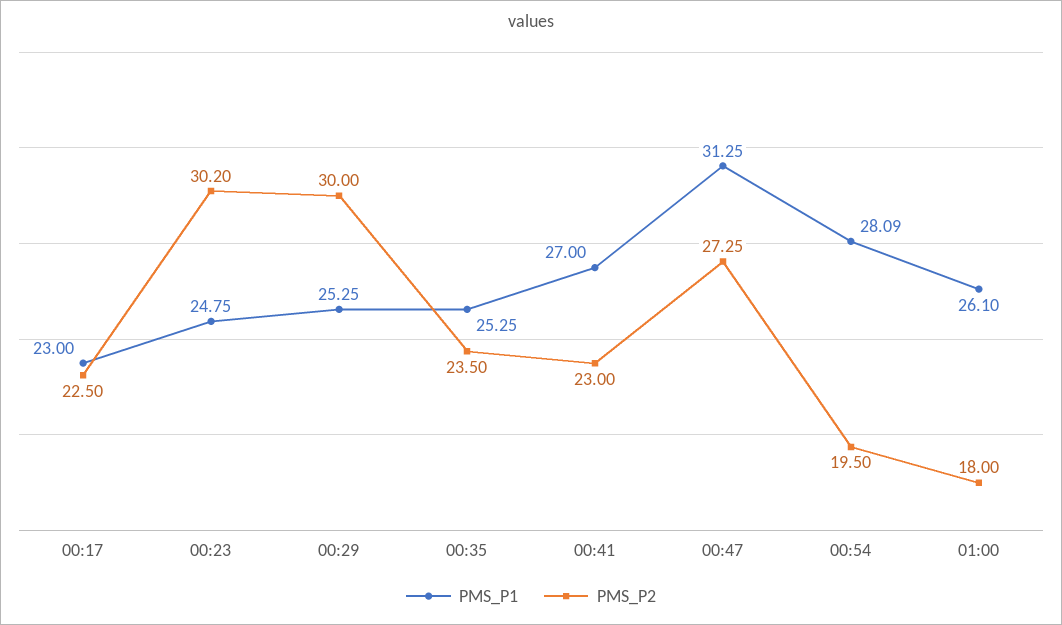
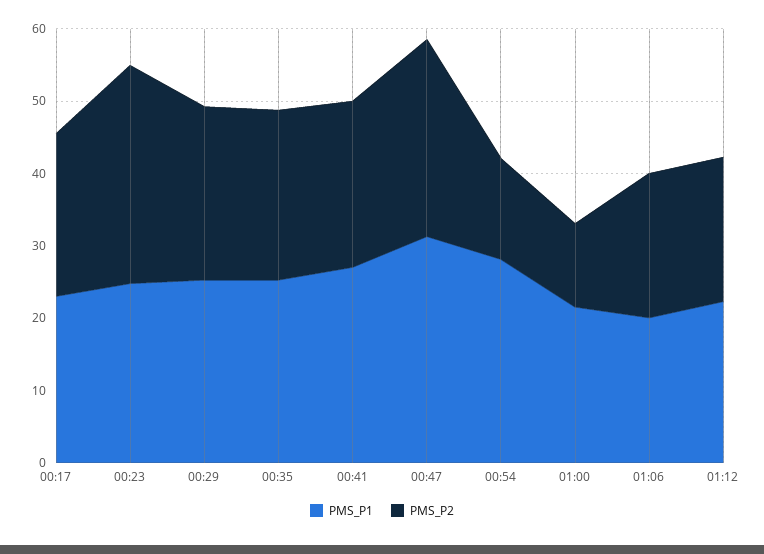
PMS_P2, 00:29: 30 -> 24
PMS_P2, 00:54: 19.5 -> 14
PMS_P1, 01:00: 26.1 -> 22
PMS_P2, 01:00: 18 -> 12
PMS_P1, 01:06: none -> 20
PMS_P2, 01:06: none -> 20
PMS_P1, 01:12: none -> 22
PMS_P2, 01:12: none -> 20

